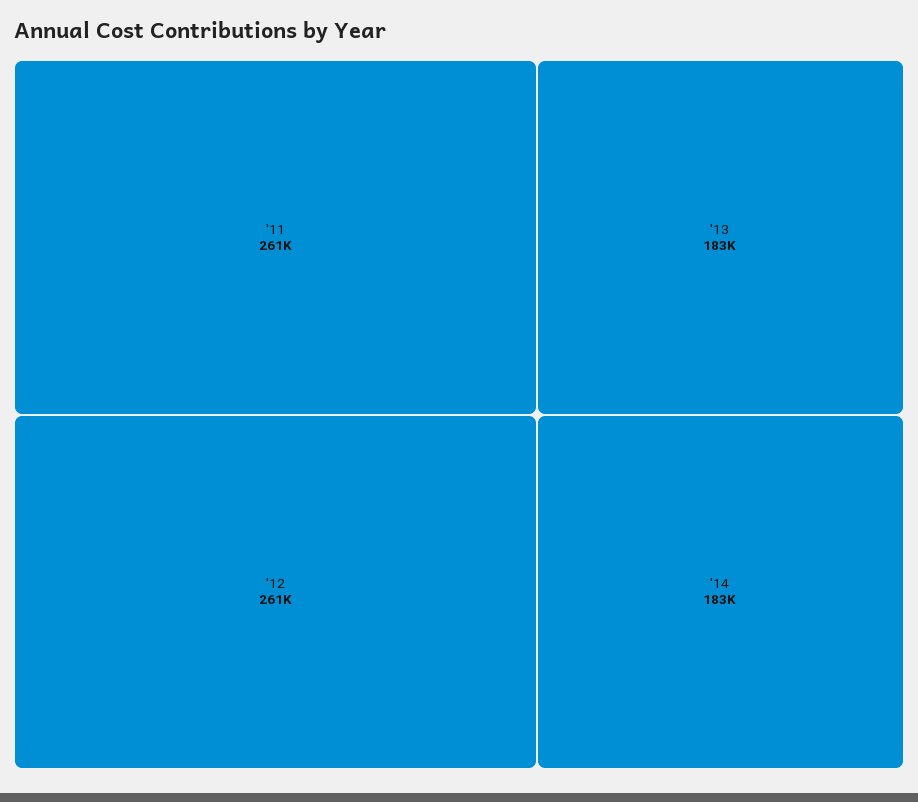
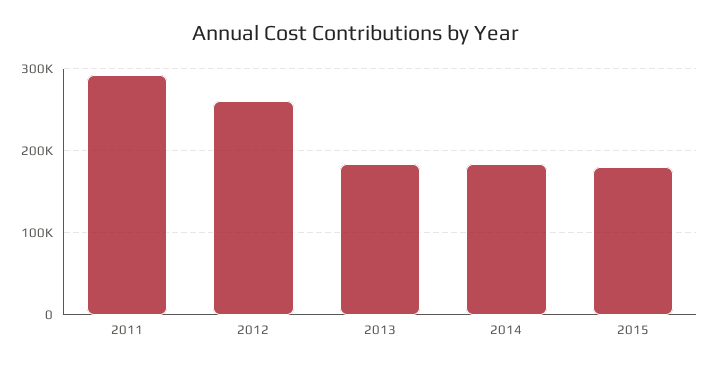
'11: 261000 -> 290000
2015: none -> 180000

